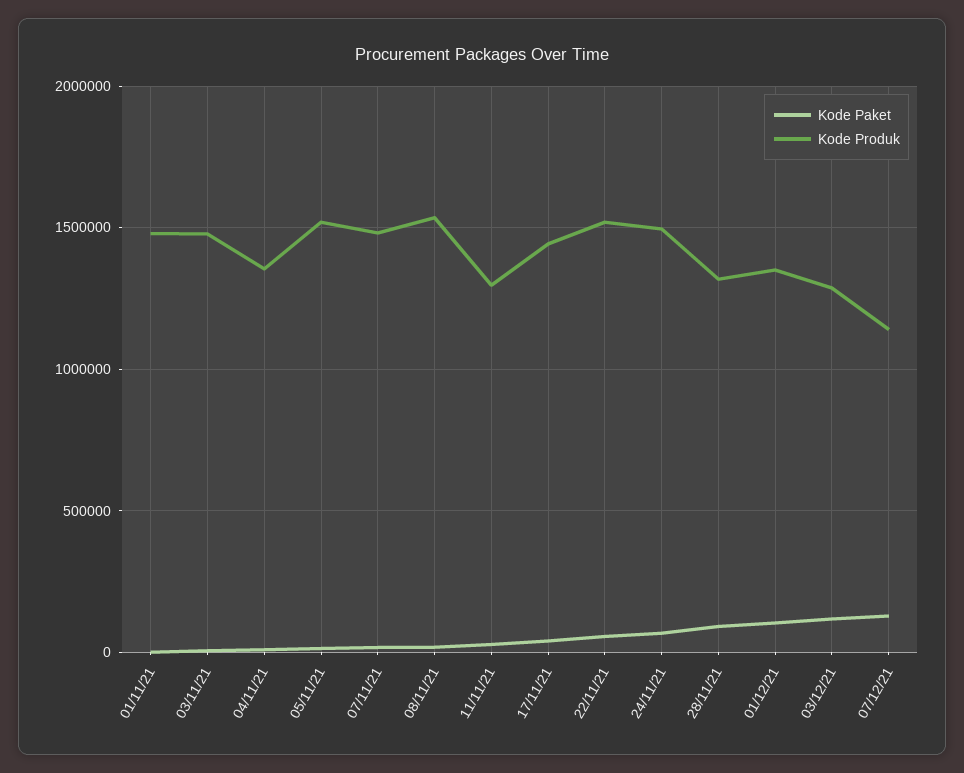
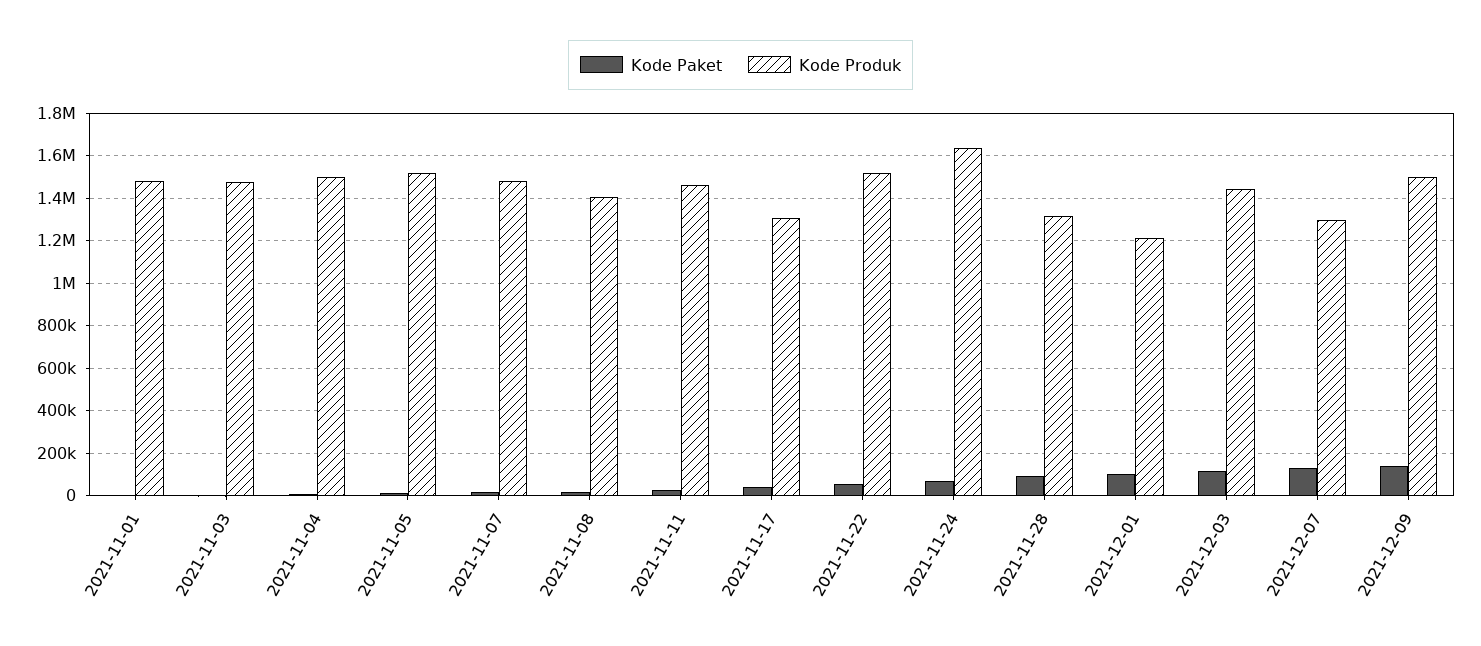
Kode Produk, 04/11/21: 1350000 -> 1500000
Kode Produk, 08/11/21: 1550000 -> 1400000
Kode Produk, 11/11/21: 1300000 -> 1450000
Kode Produk, 17/11/21: 1450000 -> 1300000
Kode Produk, 24/11/21: 1500000 -> 1650000
Kode Produk, 01/12/21: 1350000 -> 1200000
Kode Produk, 03/12/21: 1300000 -> 1450000
Kode Produk, 07/12/21: 1150000 -> 1300000
Kode Paket, 2021-12-09: none -> 150000
Kode Produk, 2021-12-09: none -> 1500000

